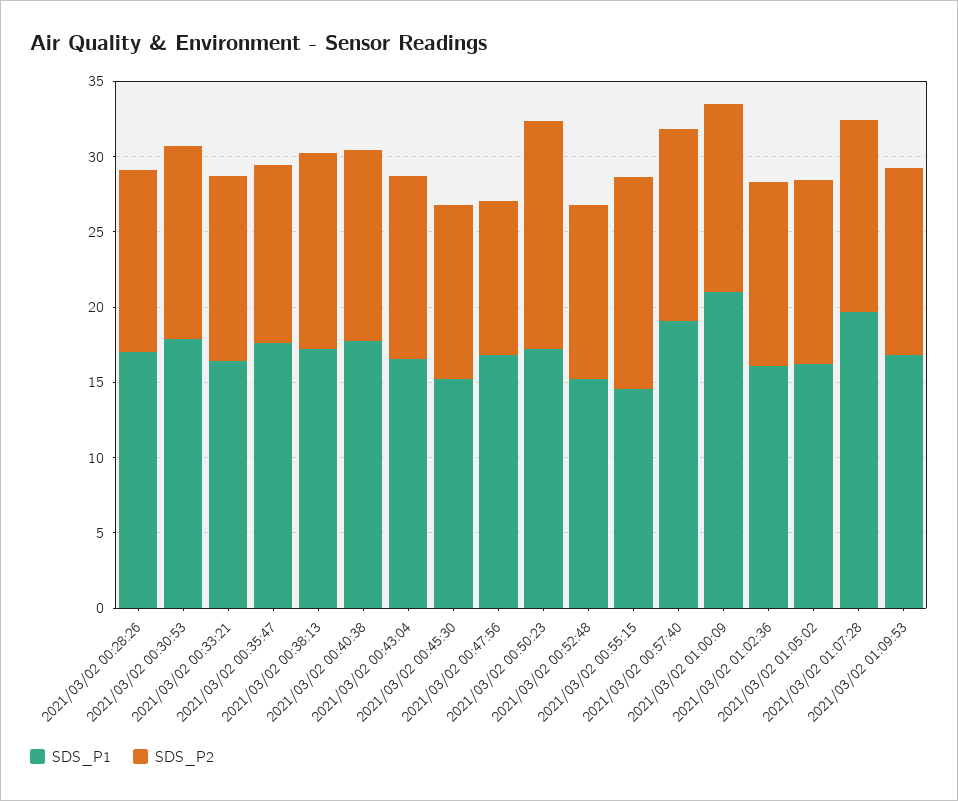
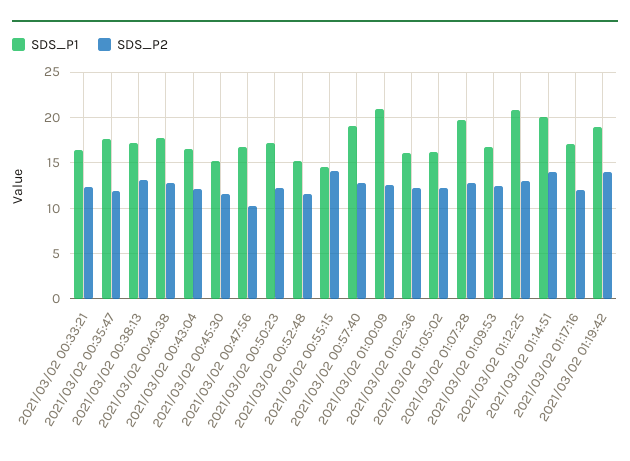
SDS_P1, 2021/03/02 00:28:26: 17 -> none
SDS_P2, 2021/03/02 00:28:26: 12 -> none
SDS_P1, 2021/03/02 00:30:53: 18 -> none
SDS_P2, 2021/03/02 00:30:53: 13 -> none
SDS_P2, 2021/03/02 00:50:23: 15 -> 12
SDS_P1, 2021/03/02 01:12:25: none -> 21
SDS_P2, 2021/03/02 01:12:25: none -> 13
SDS_P1, 2021/03/02 01:14:51: none -> 20
SDS_P2, 2021/03/02 01:14:51: none -> 14
SDS_P1, 2021/03/02 01:17:16: none -> 17
SDS_P2, 2021/03/02 01:17:16: none -> 12
SDS_P1, 2021/03/02 01:19:42: none -> 19
SDS_P2, 2021/03/02 01:19:42: none -> 14

